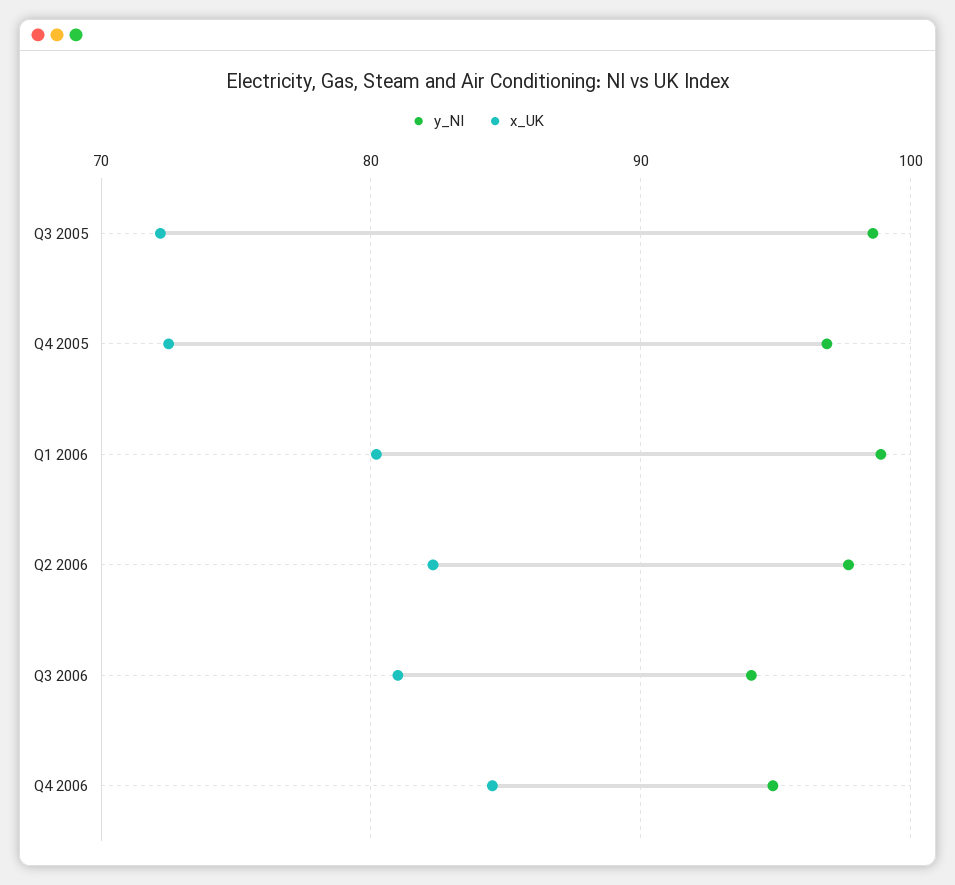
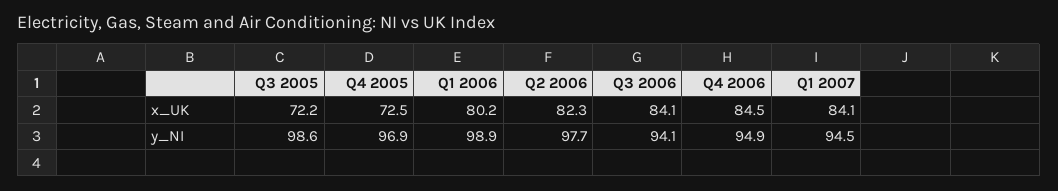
x_UK, Q3 2006: 81 -> 84.1
x_UK, Q1 2007: none -> 84.1
y_NI, Q1 2007: none -> 94.5

